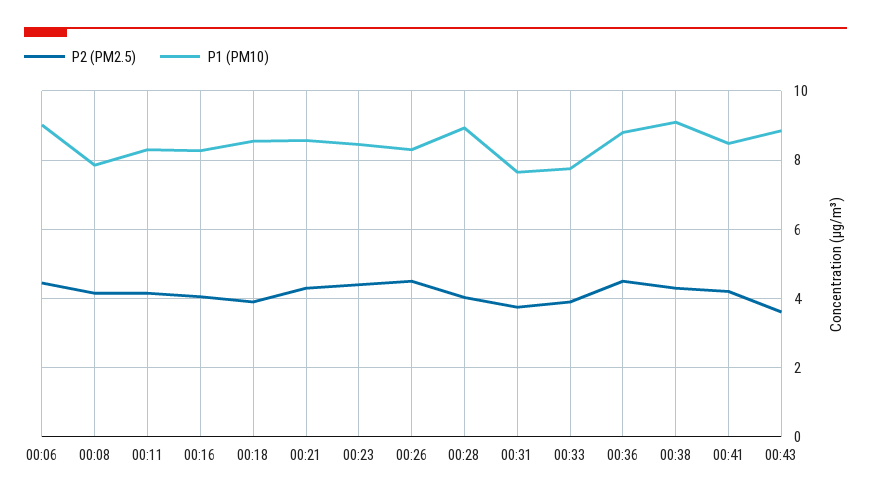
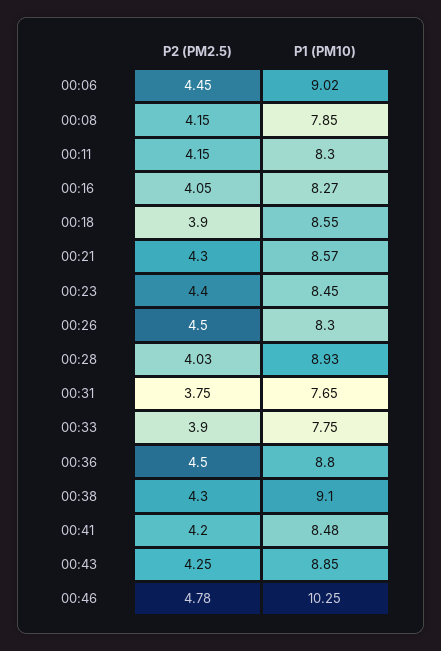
P2 (PM2.5), 00:43: 3.6 -> 4.25
P2 (PM2.5), 00:46: none -> 4.78
P1 (PM10), 00:46: none -> 10.25

